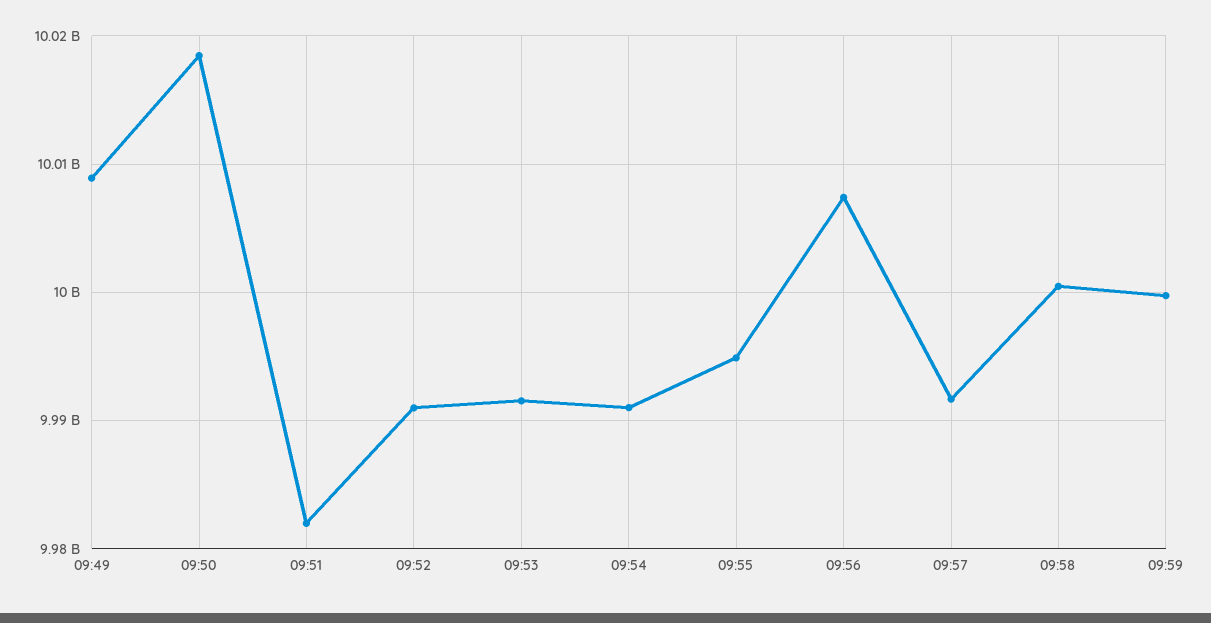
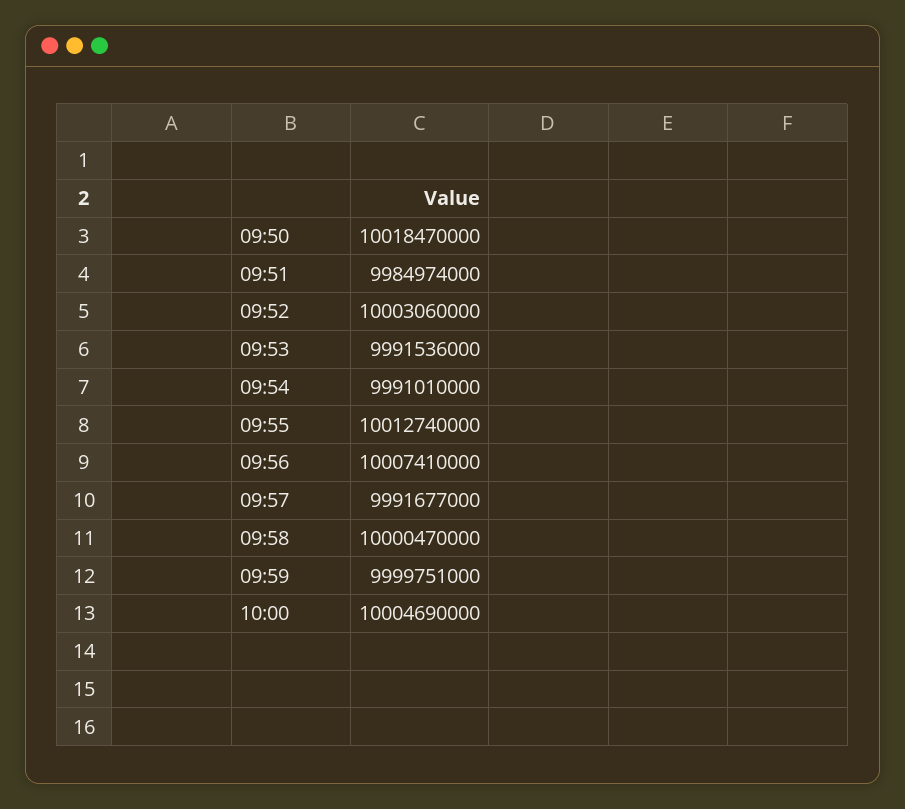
09:49: 10009000000 -> none
09:51: 9982000000 -> 9984974000
09:52: 9991000000 -> 10003060000
09:55: 9995000000 -> 10012740000
10:00: none -> 10004690000

